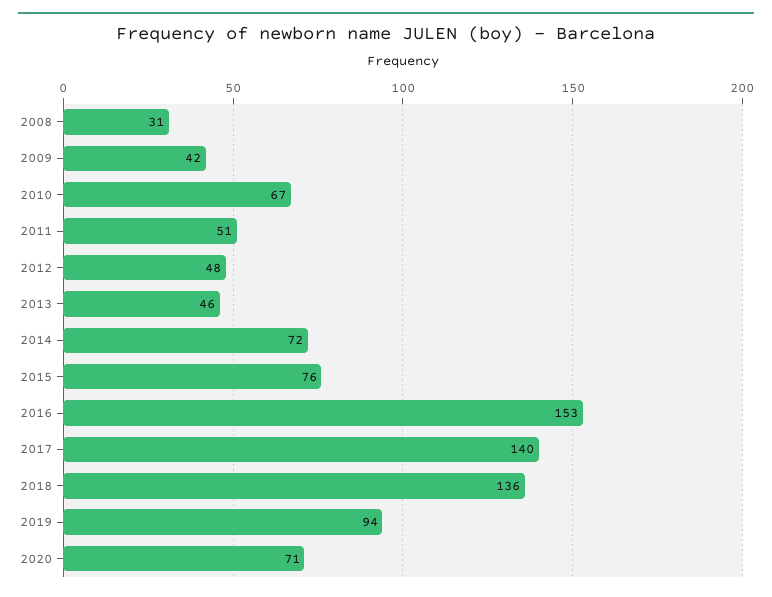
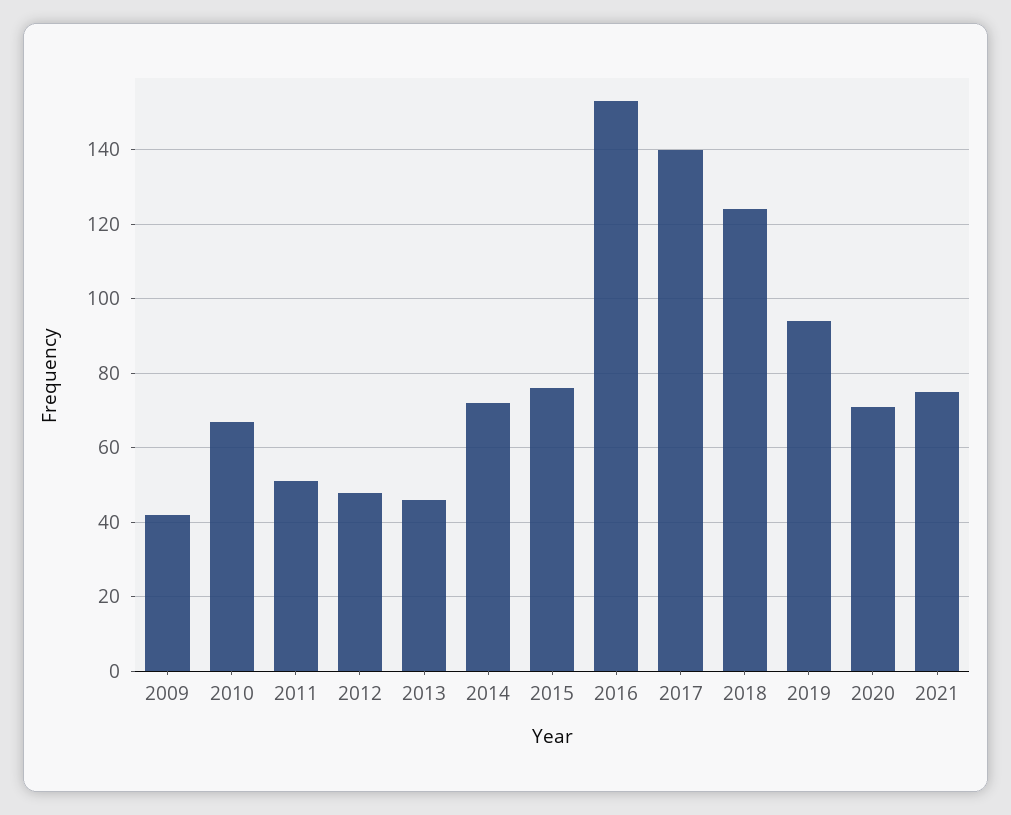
2008: 31 -> none
2018: 136 -> 125
2021: none -> 75

